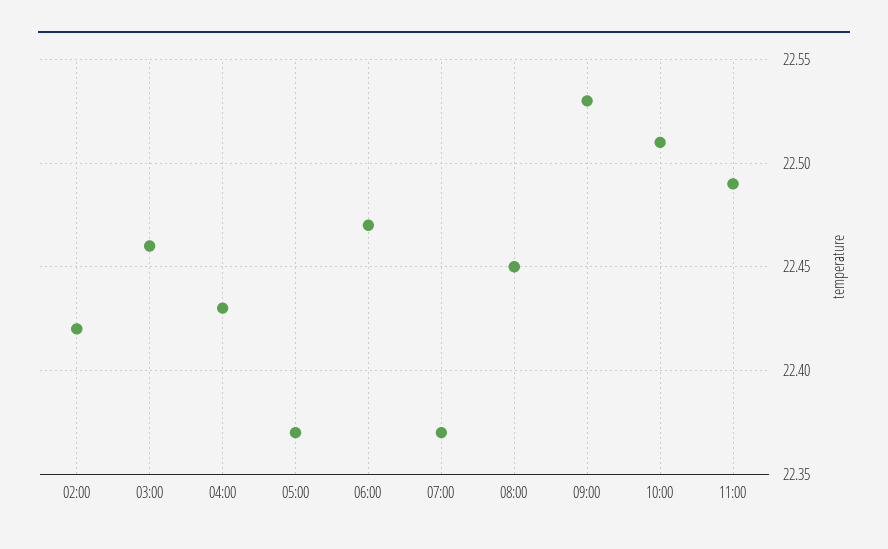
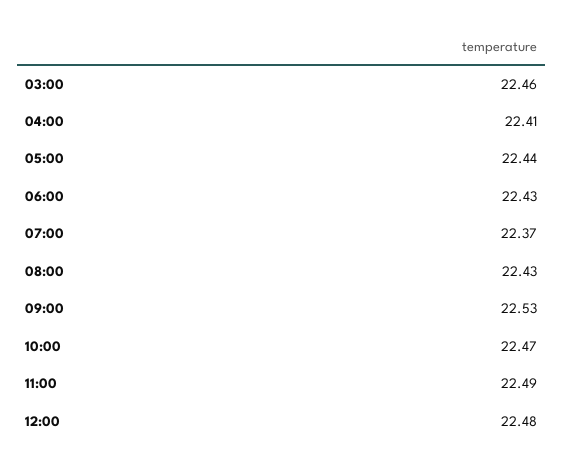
02:00: 22.42 -> none
04:00: 22.43 -> 22.41
05:00: 22.37 -> 22.44
06:00: 22.47 -> 22.43
08:00: 22.45 -> 22.43
10:00: 22.51 -> 22.47
12:00: none -> 22.48

